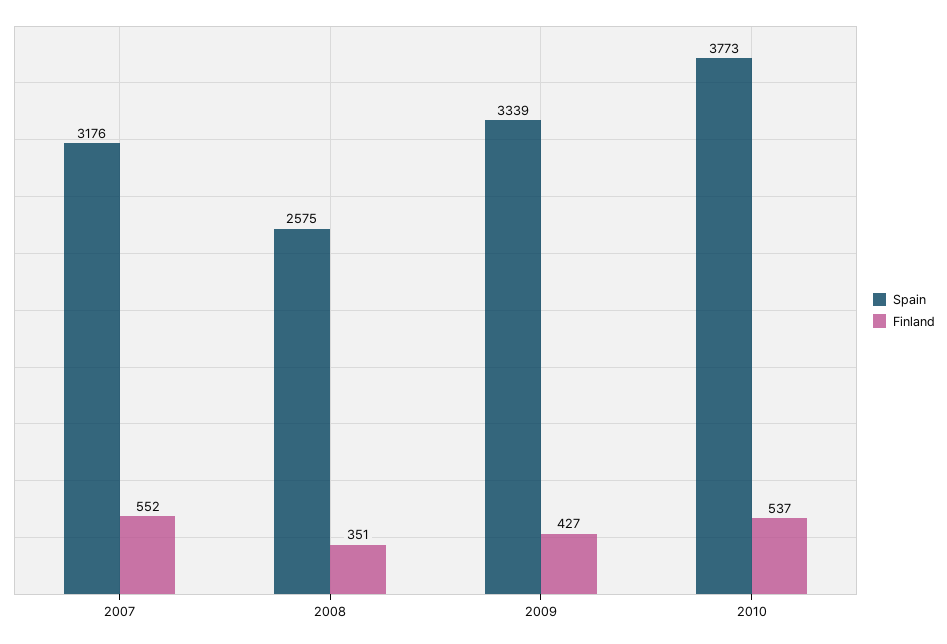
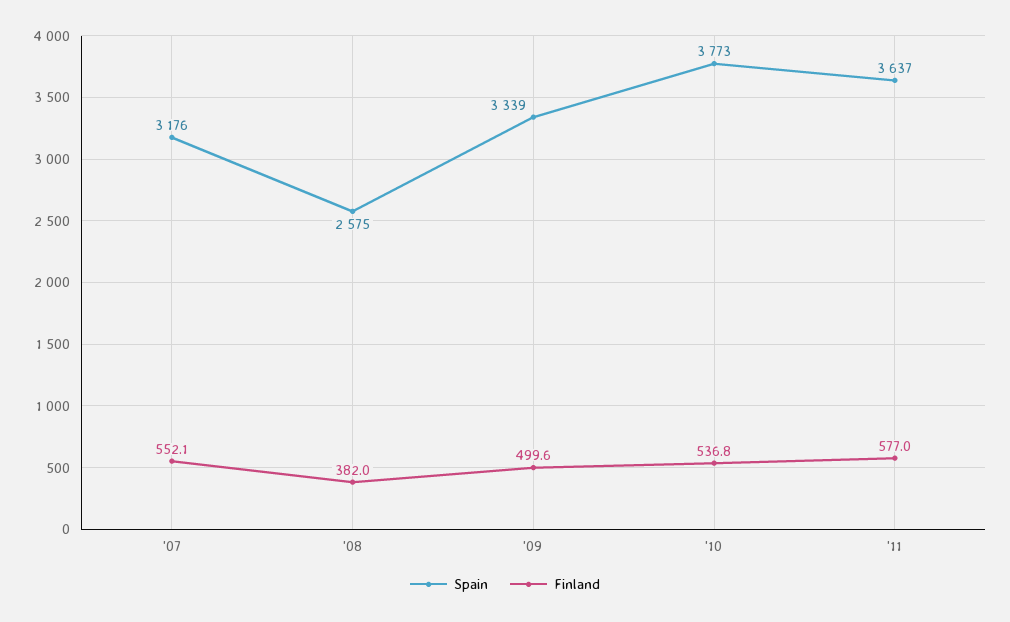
Finland, 2008: 351 -> 382
Finland, 2009: 427 -> 499.6
Spain, '11: none -> 3637
Finland, '11: none -> 577

